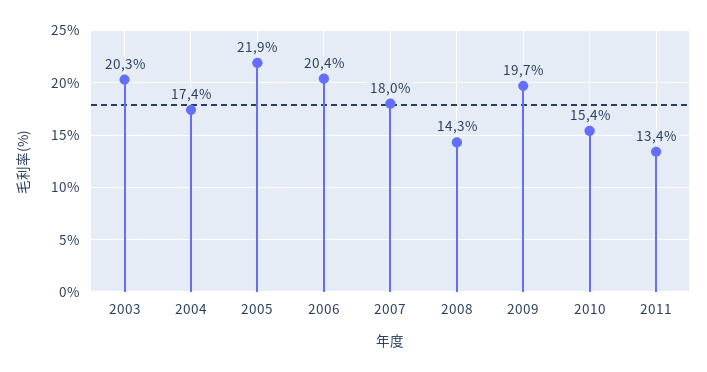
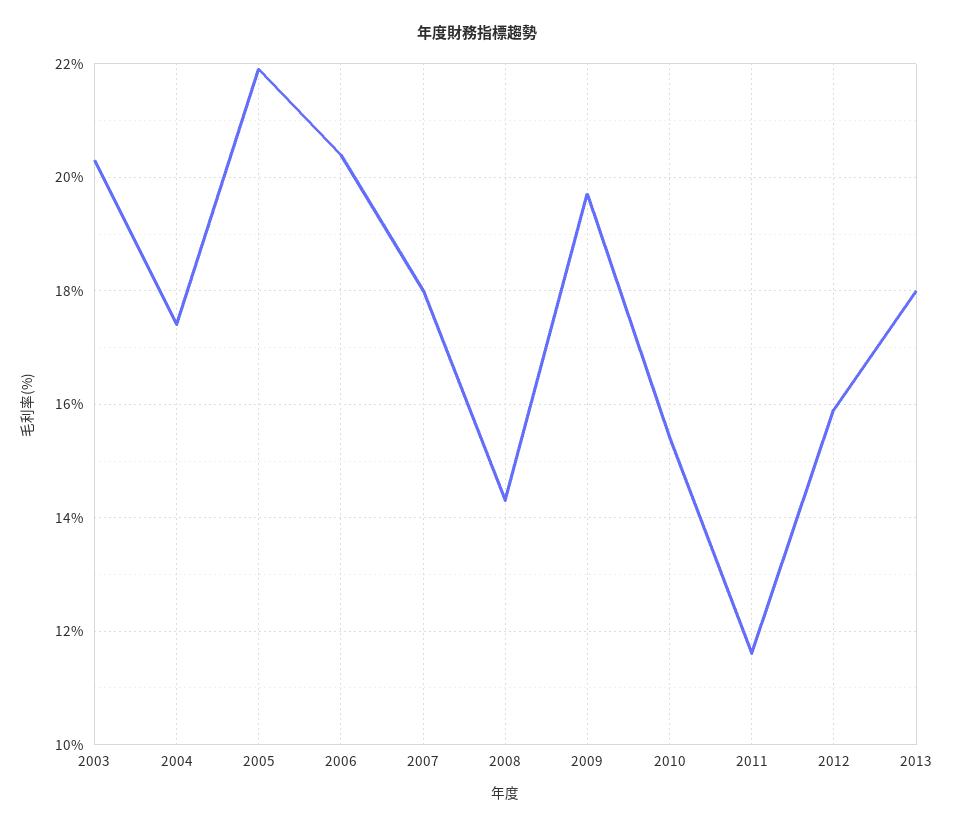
2011: 13.4 -> 11.5
2012: none -> 16
2013: none -> 18

